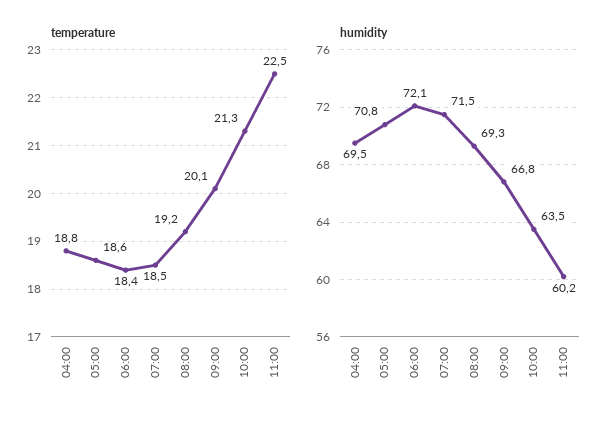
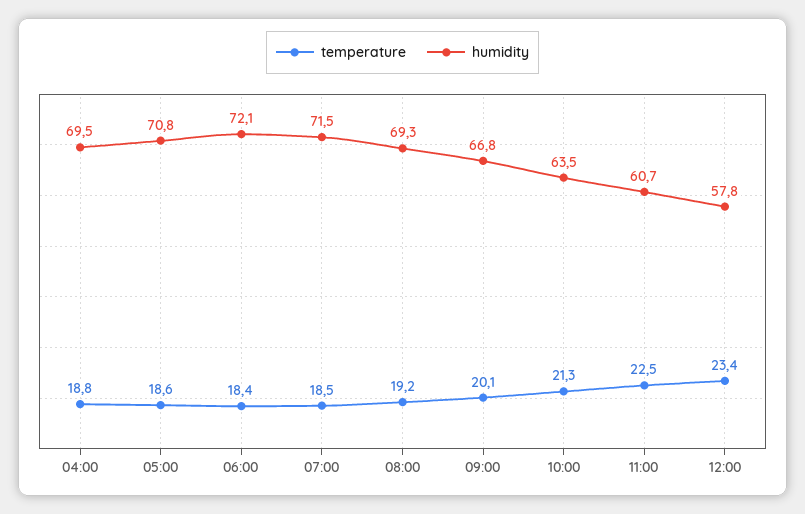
humidity, 11:00: 60.2 -> 60.7
temperature, 12:00: none -> 23.4
humidity, 12:00: none -> 57.8

